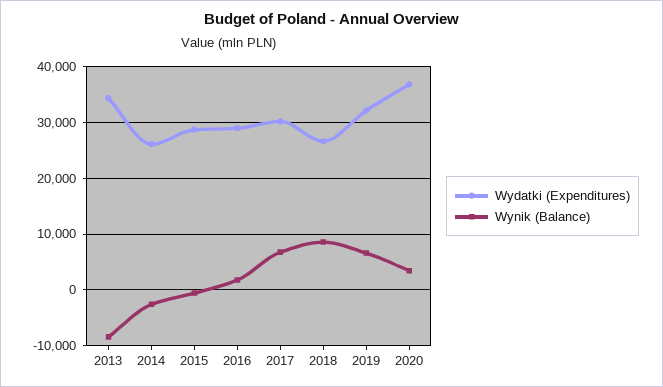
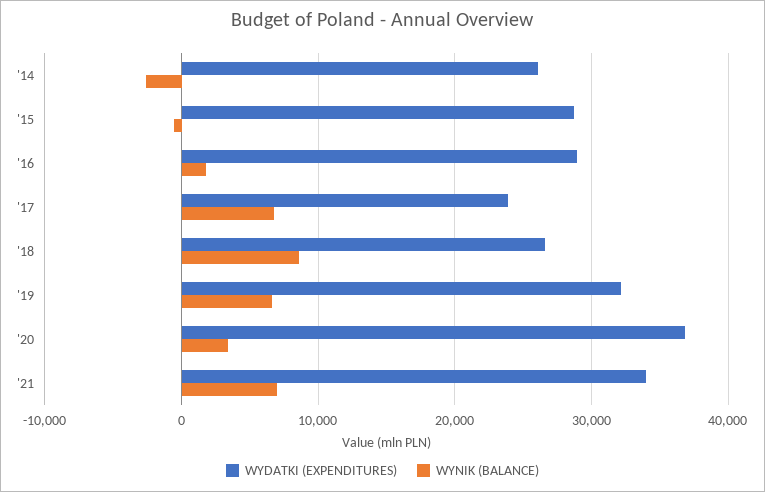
Wydatki (Expenditures), 2013: 34000 -> none
Wynik (Balance), 2013: -8000 -> none
Wydatki (Expenditures), 2017: 30000 -> 24000
Wydatki (Expenditures), '21: none -> 34000
Wynik (Balance), '21: none -> 7000

